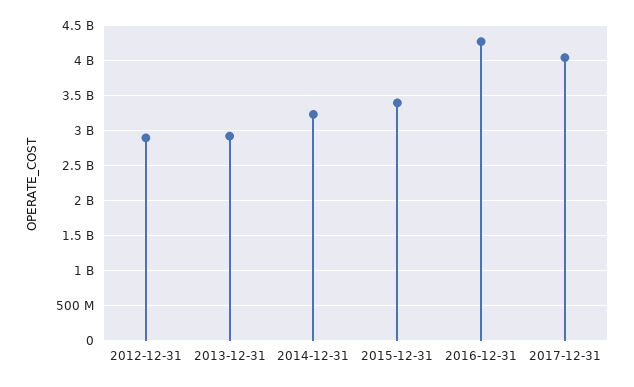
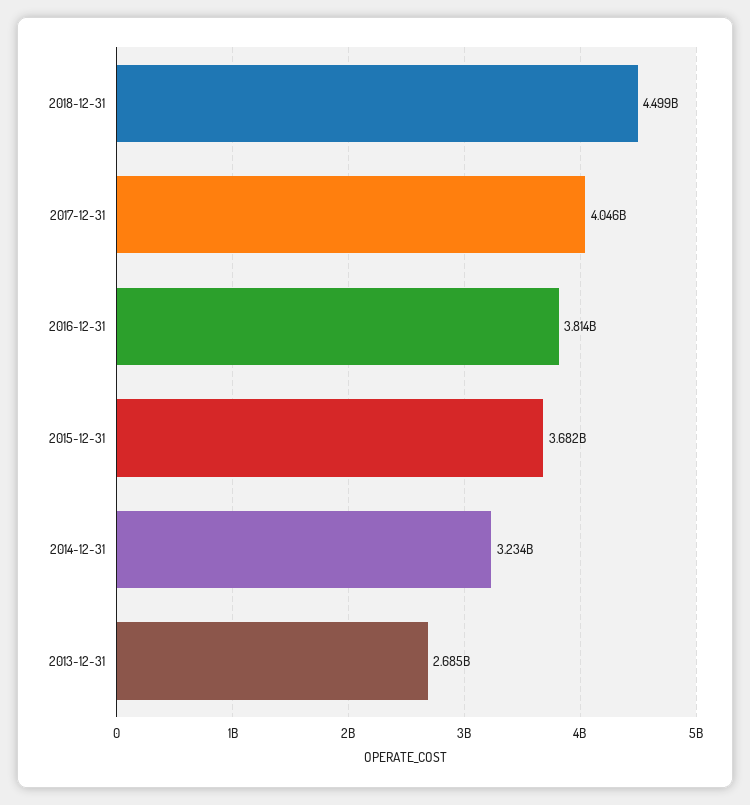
2012-12-31: 2900000000 -> none
2013-12-31: 2900000000 -> 2685000000
2015-12-31: 3400000000 -> 3682000000
2016-12-31: 4300000000 -> 3814000000
2018-12-31: none -> 4499000000

